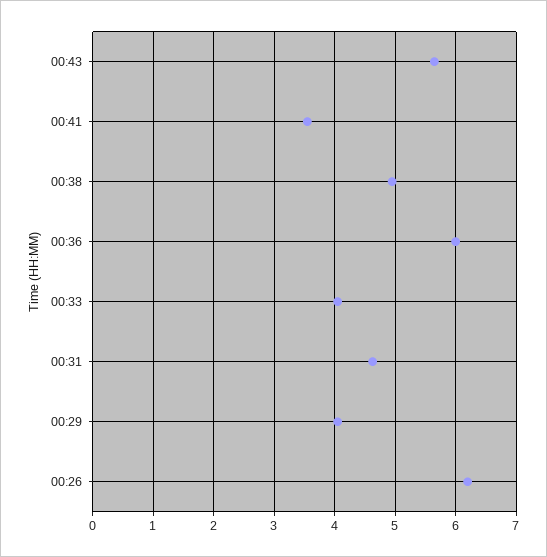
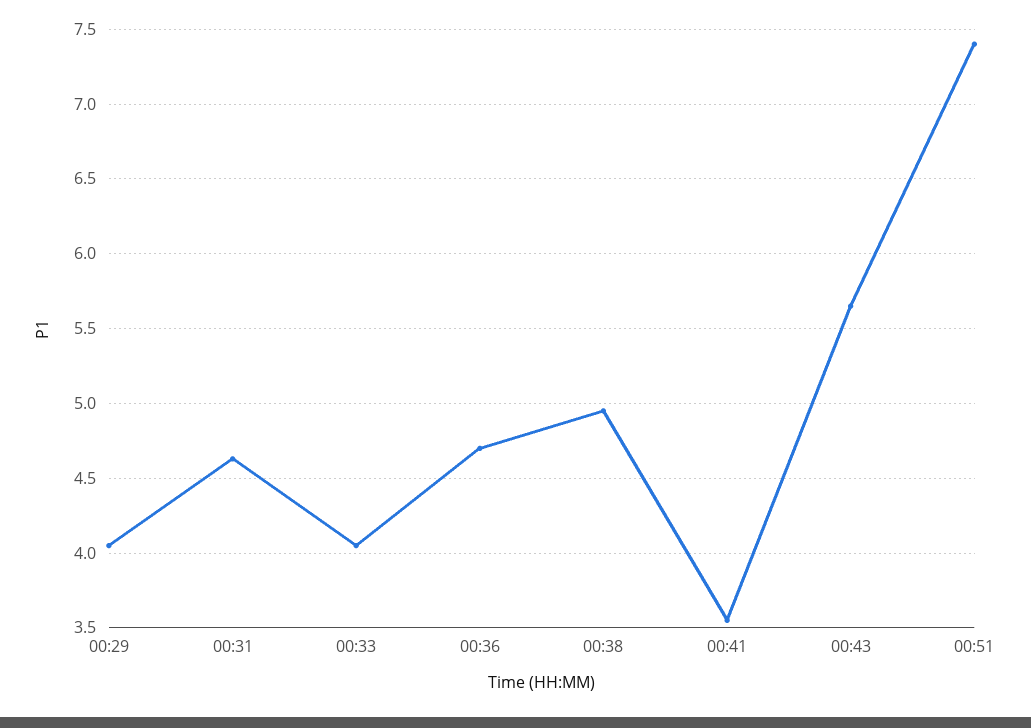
00:36: 6 -> 4.7
00:26: 6.2 -> none
00:51: none -> 7.4

